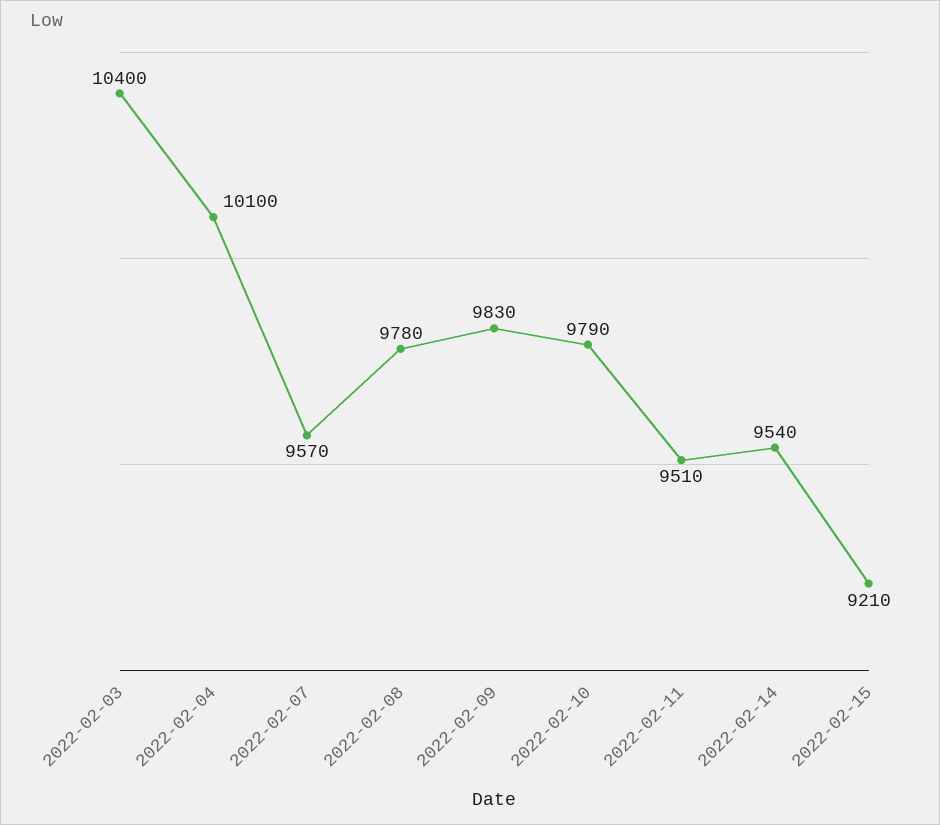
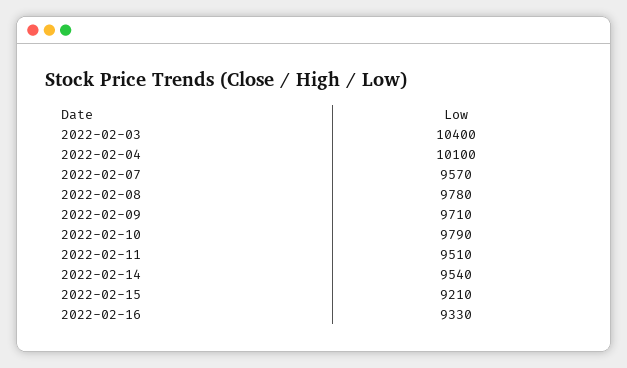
2022-02-09: 9830 -> 9710
2022-02-16: none -> 9330

